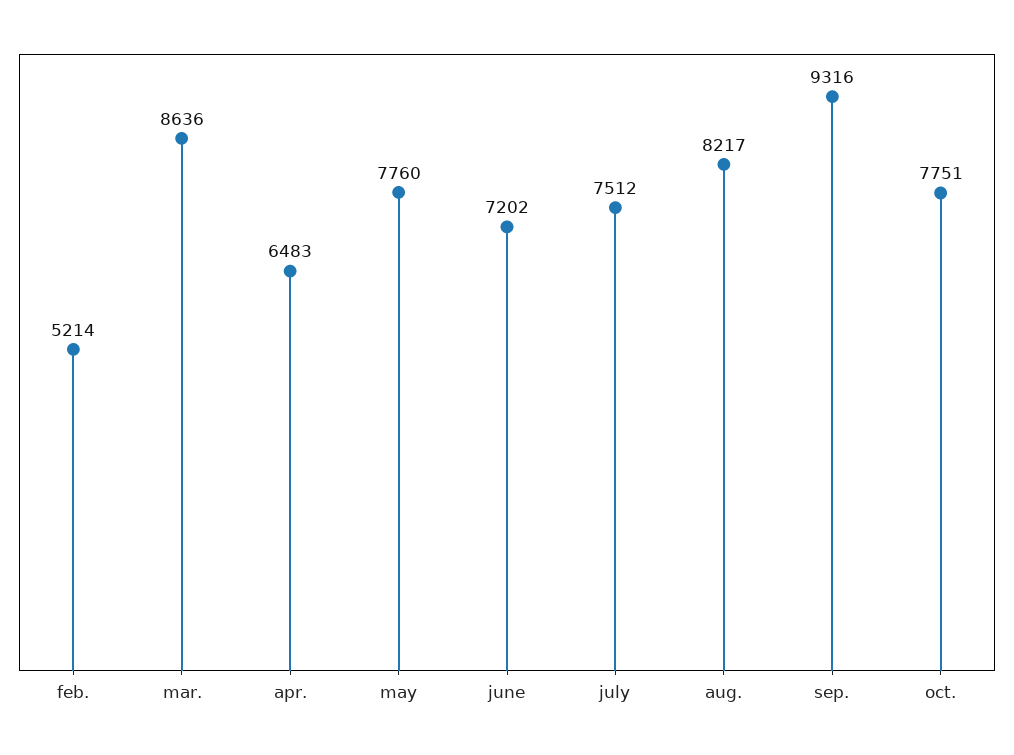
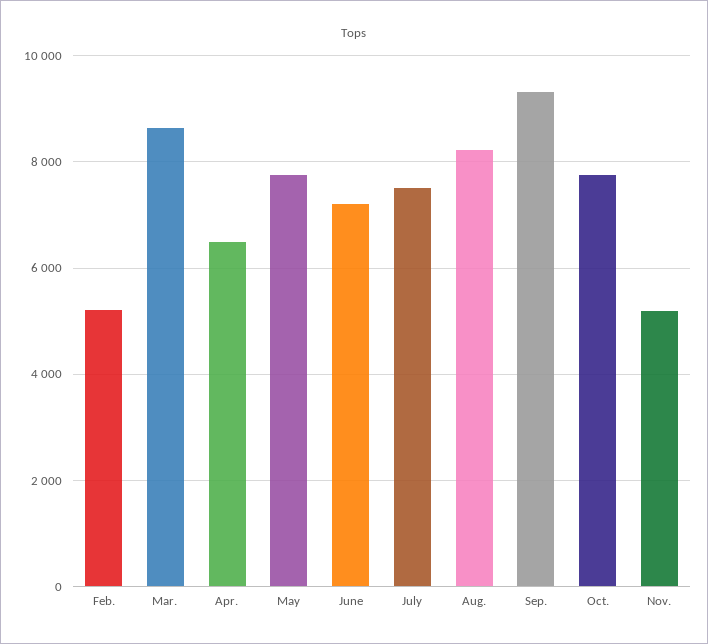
Nov.: none -> 5200

